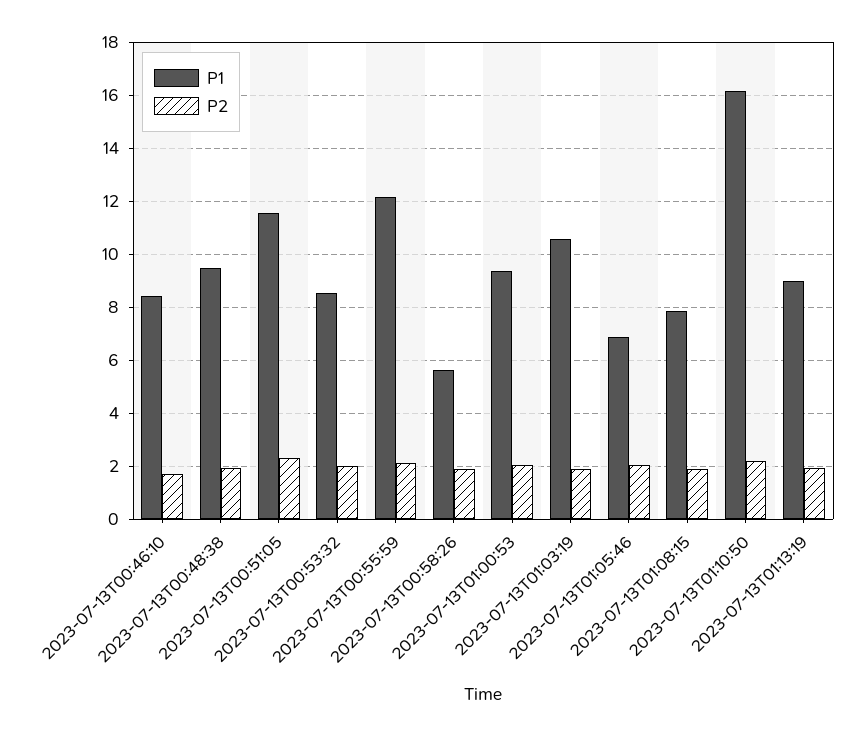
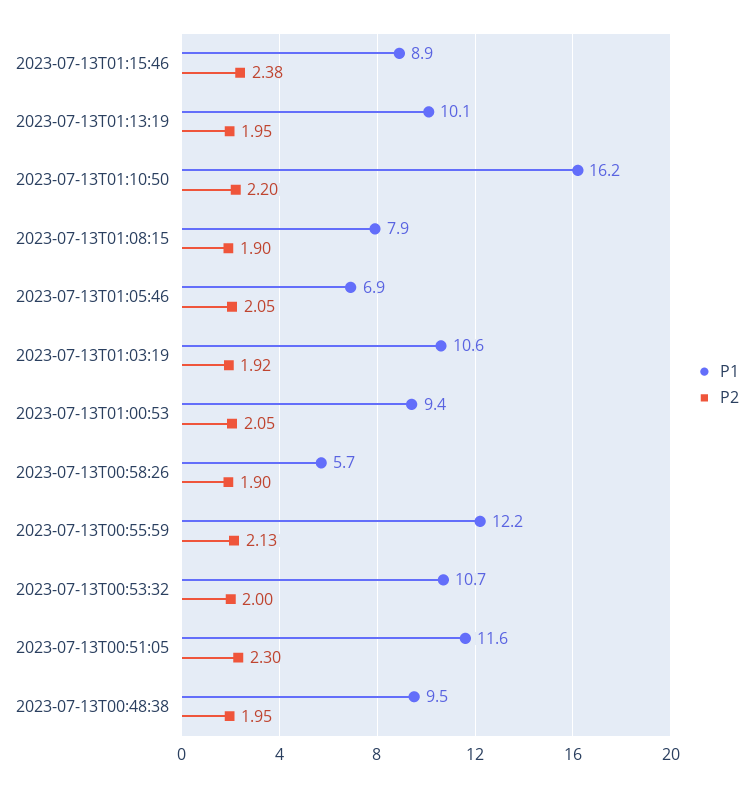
P1, 2023-07-13T00:46:10: 8.5 -> none
P2, 2023-07-13T00:46:10: 1.75 -> none
P1, 2023-07-13T00:53:32: 8.5 -> 10.7
P1, 2023-07-13T01:13:19: 9 -> 10.1
P1, 2023-07-13T01:15:46: none -> 8.9
P2, 2023-07-13T01:15:46: none -> 2.38

